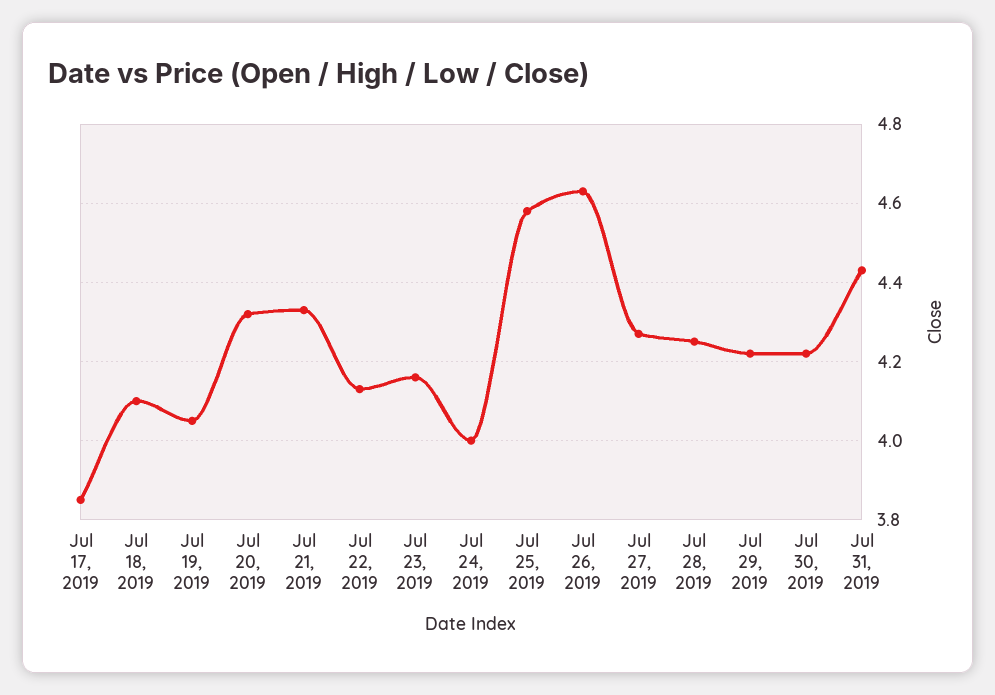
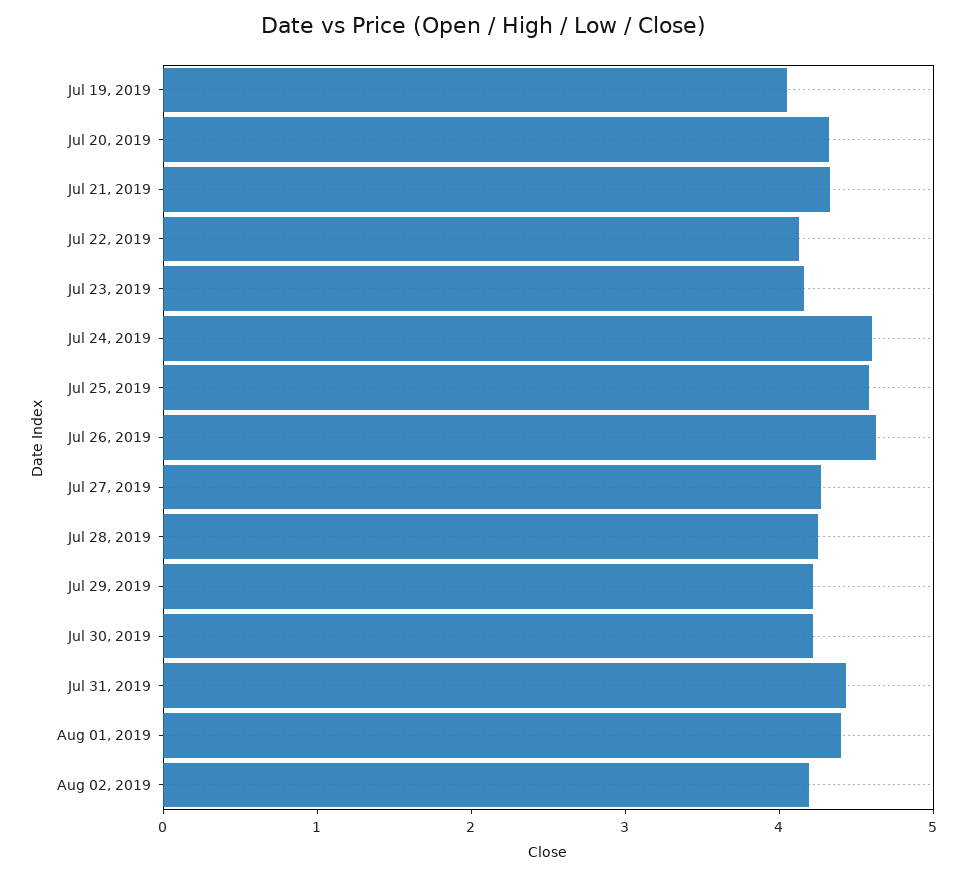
Jul 17, 2019: 3.85 -> none
Jul 18, 2019: 4.1 -> none
Jul 24, 2019: 4 -> 4.6
Aug 01, 2019: none -> 4.4
Aug 02, 2019: none -> 4.2

